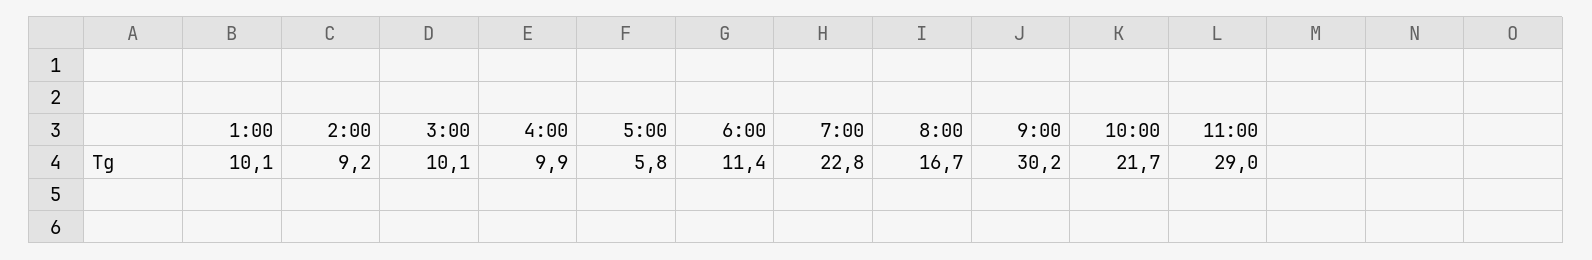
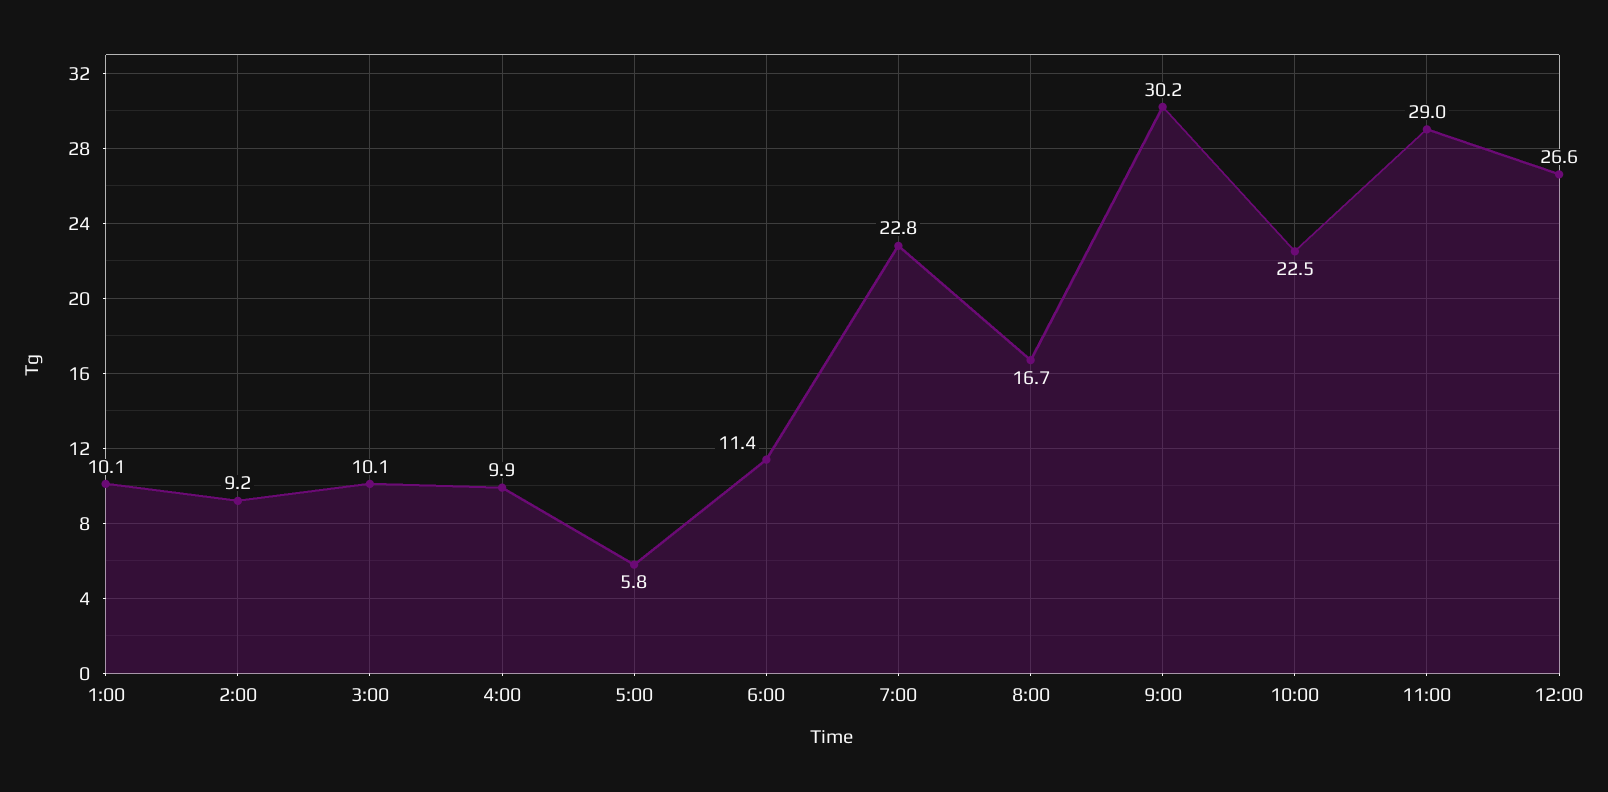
10:00: 21.7 -> 22.5
12:00: none -> 26.6

